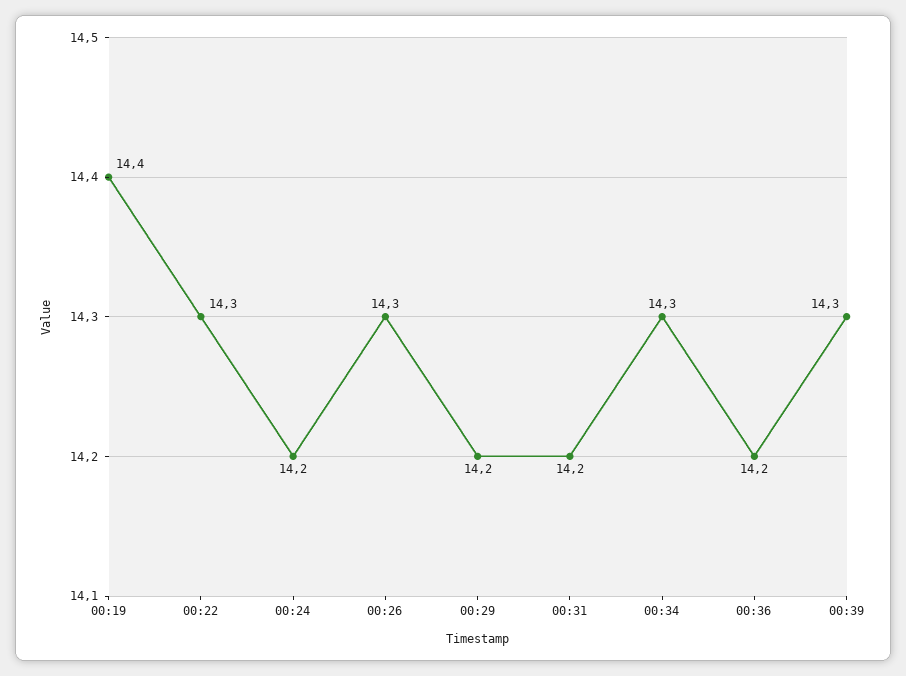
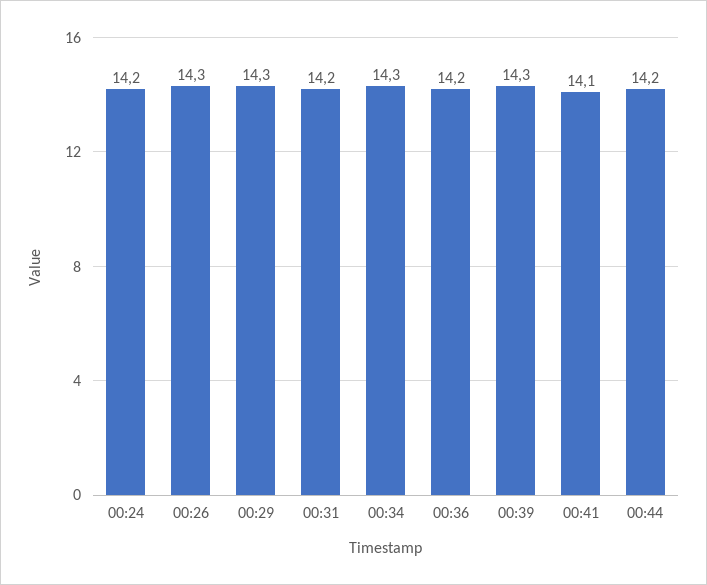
00:19: 14.4 -> none
00:22: 14.3 -> none
00:29: 14.2 -> 14.3
00:41: none -> 14.1
00:44: none -> 14.2

